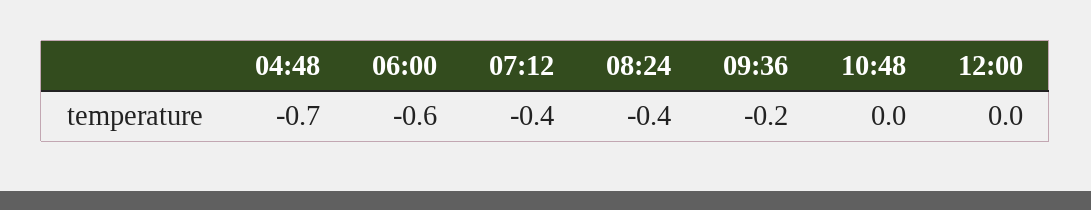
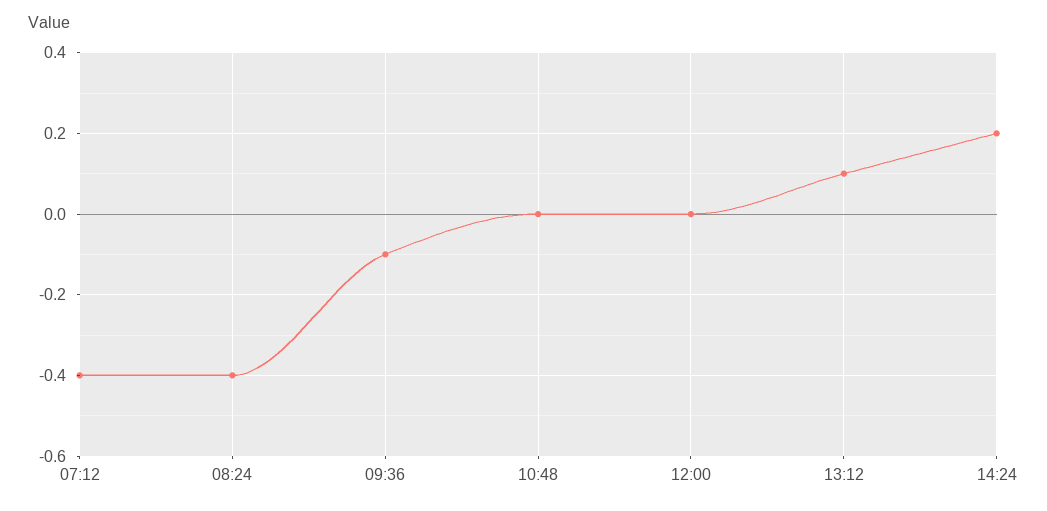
04:48: -0.7 -> none
06:00: -0.6 -> none
09:36: -0.2 -> -0.1
13:12: none -> 0.1
14:24: none -> 0.2

